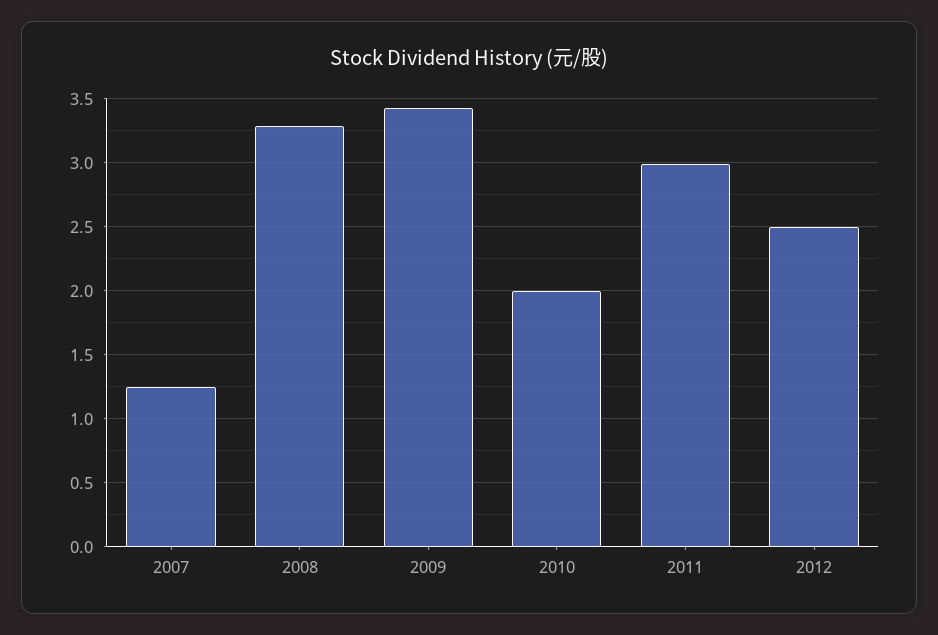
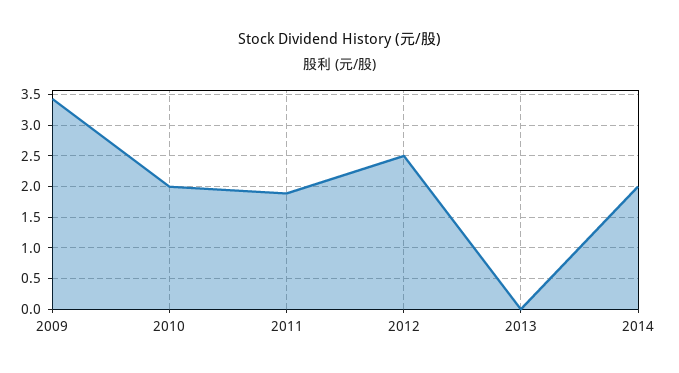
2007: 1.25 -> none
2008: 3.3 -> none
2011: 3 -> 1.9
2013: none -> 0
2014: none -> 2

